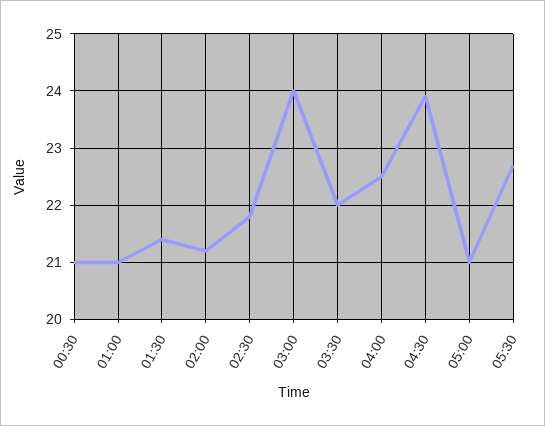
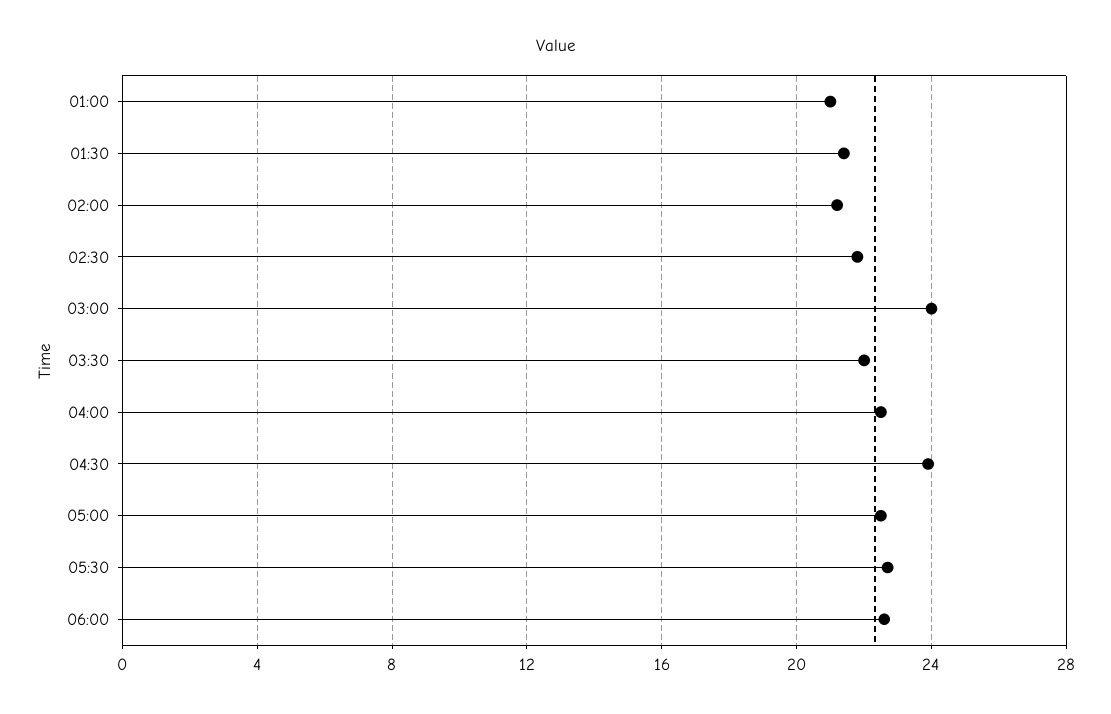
00:30: 21 -> none
05:00: 21 -> 22.5
06:00: none -> 22.5

